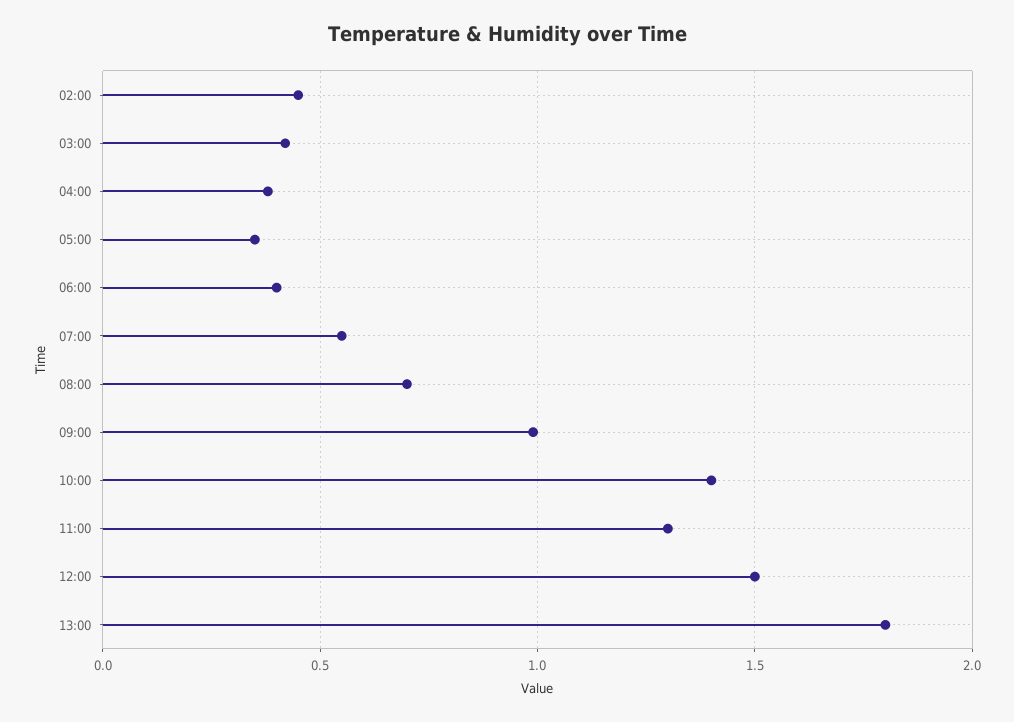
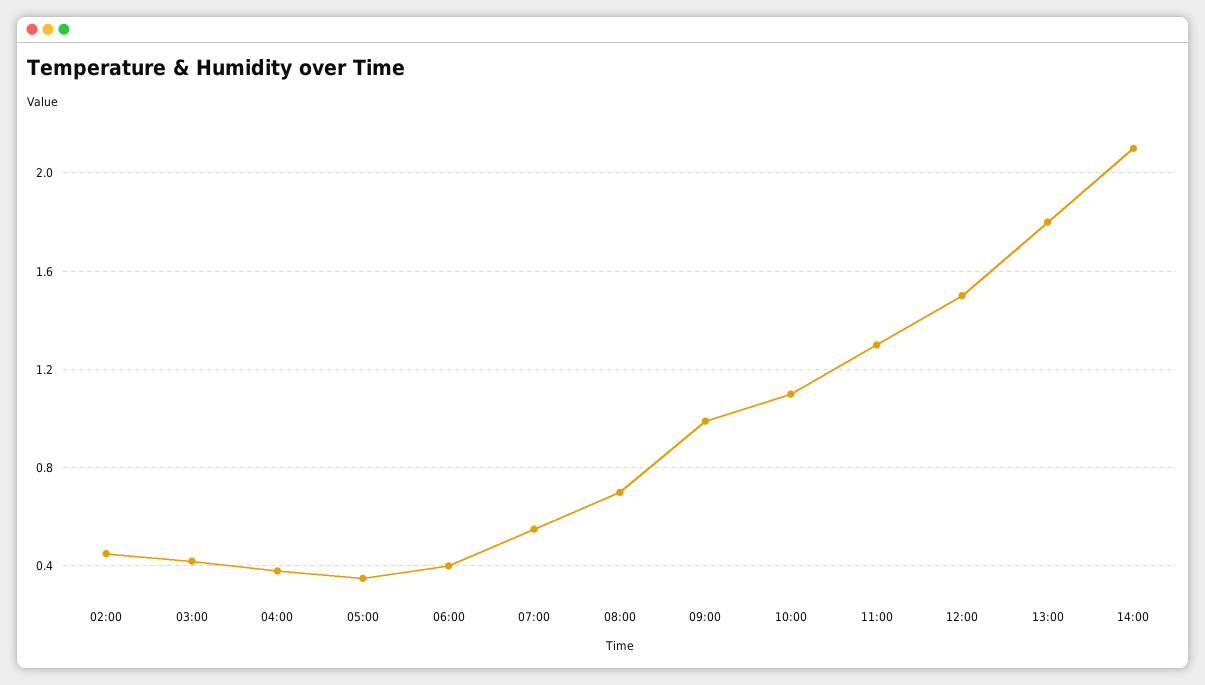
10:00: 1.4 -> 1.1
14:00: none -> 2.1

